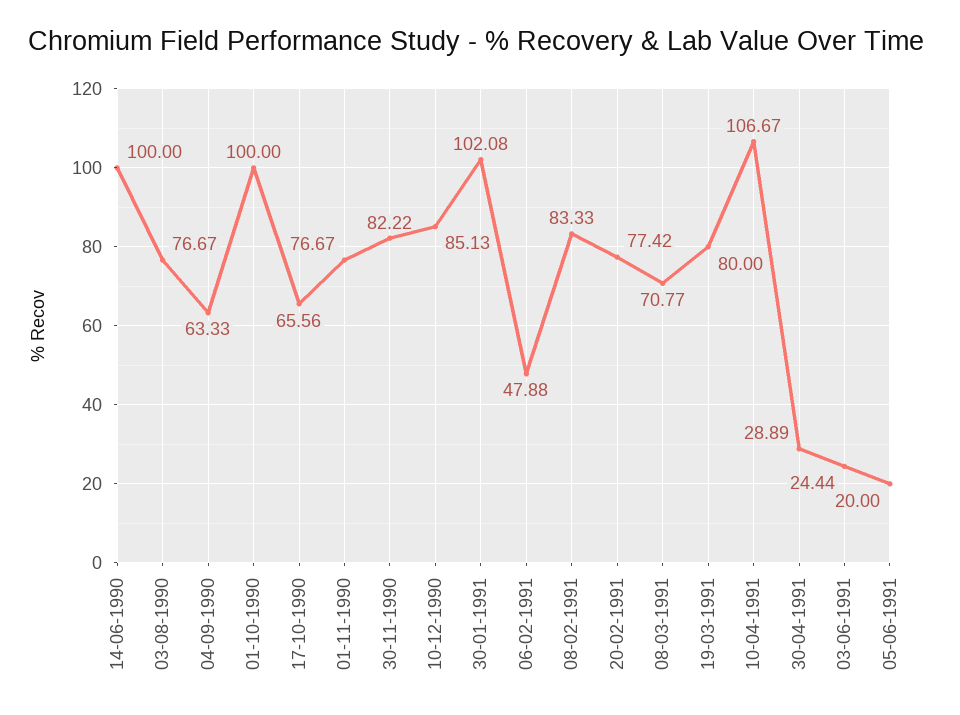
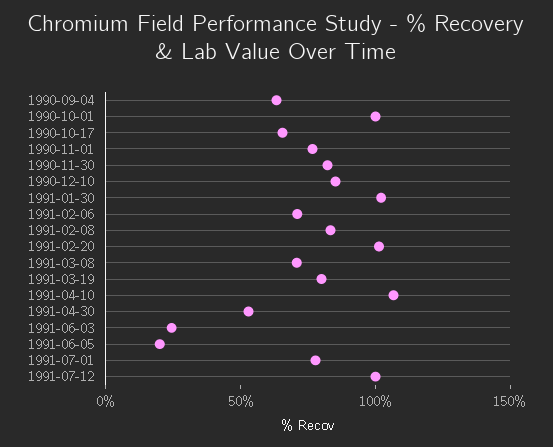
14-06-1990: 100 -> none
03-08-1990: 76.67 -> none
06-02-1991: 47.88 -> 70
20-02-1991: 77.42 -> 100
30-04-1991: 28.89 -> 50
1991-07-01: none -> 80
1991-07-12: none -> 100

